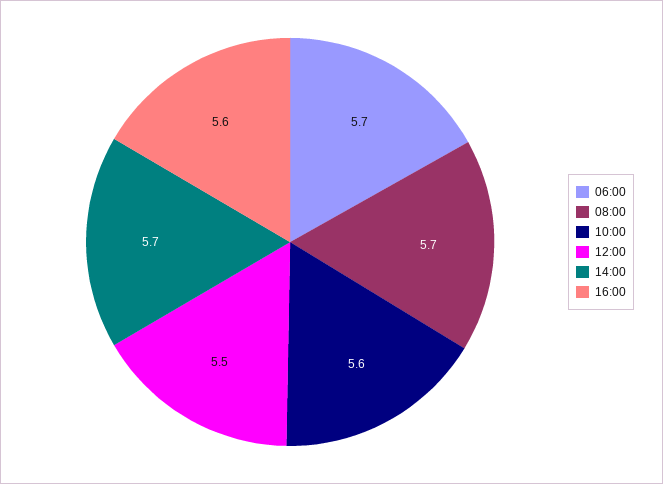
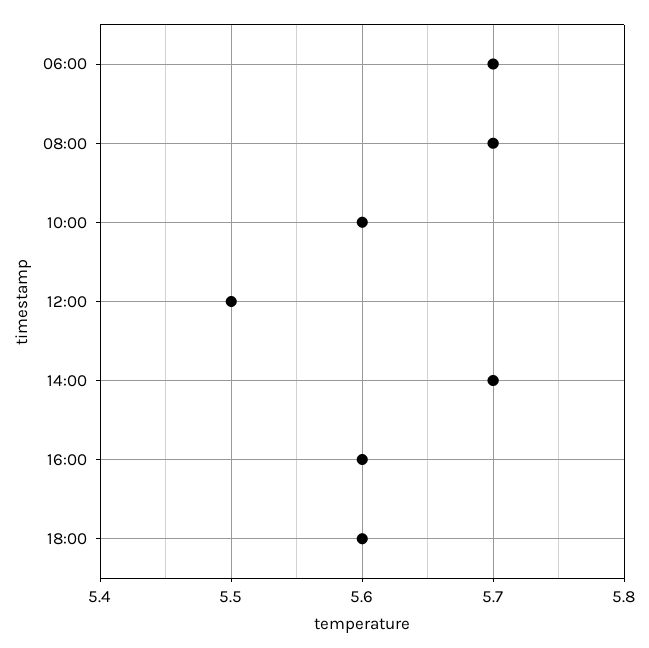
18:00: none -> 5.6

